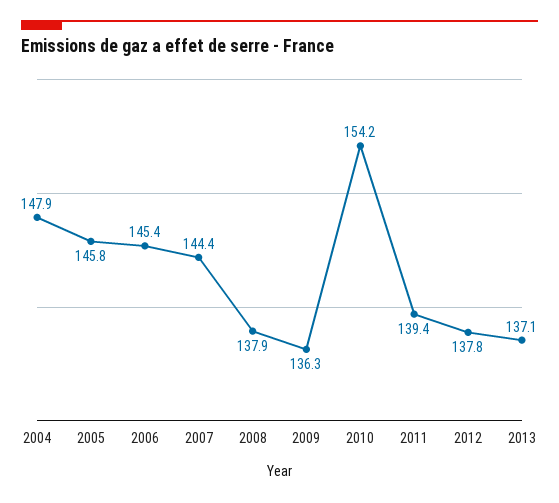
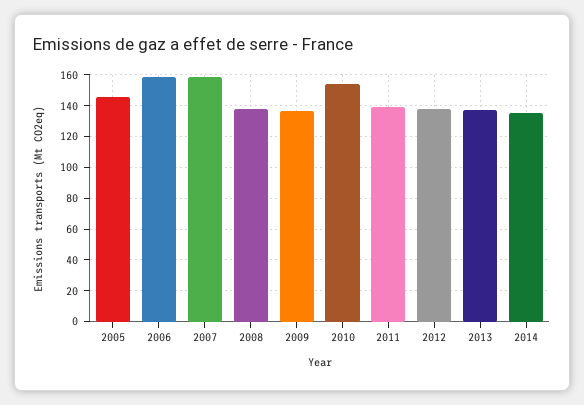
2004: 147.9 -> none
2006: 145.4 -> 160
2007: 144.4 -> 160
2014: none -> 135

